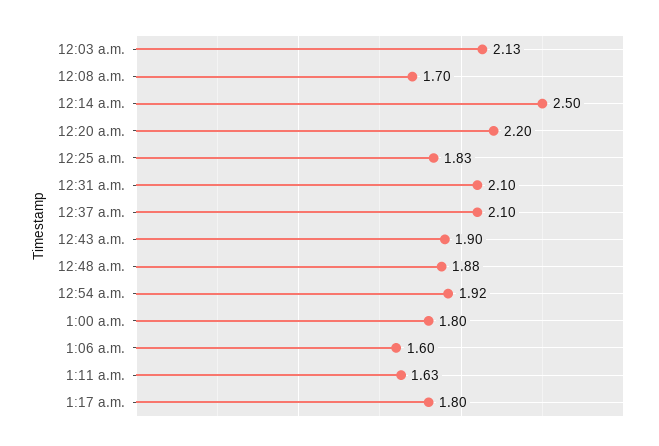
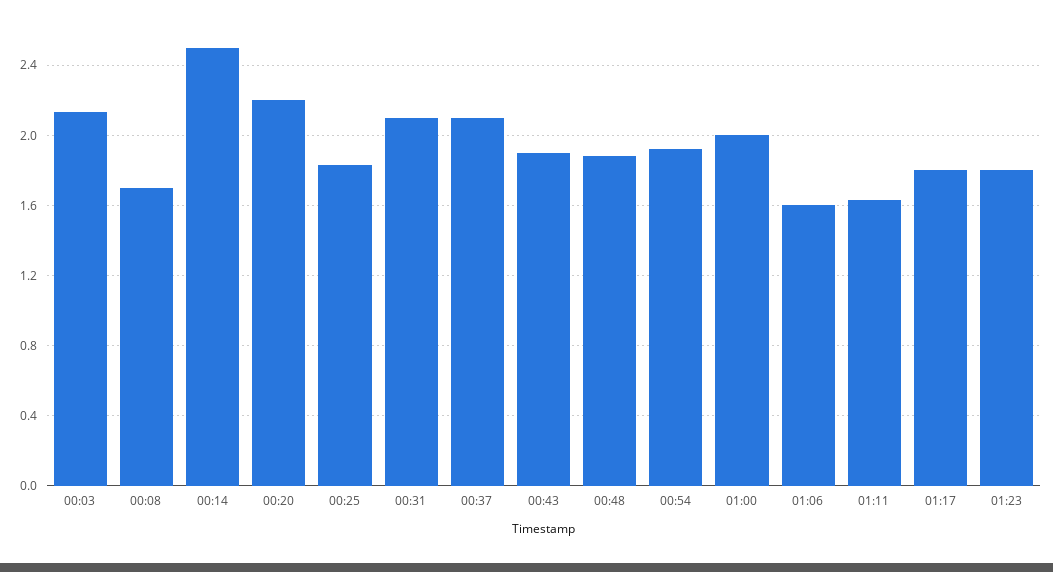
1:00 a.m.: 1.8 -> 2
01:23: none -> 1.8

